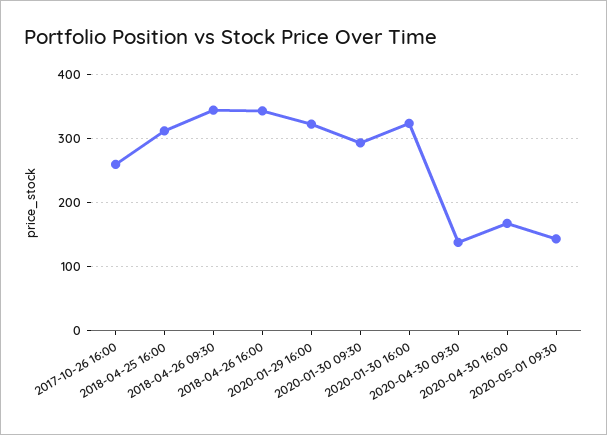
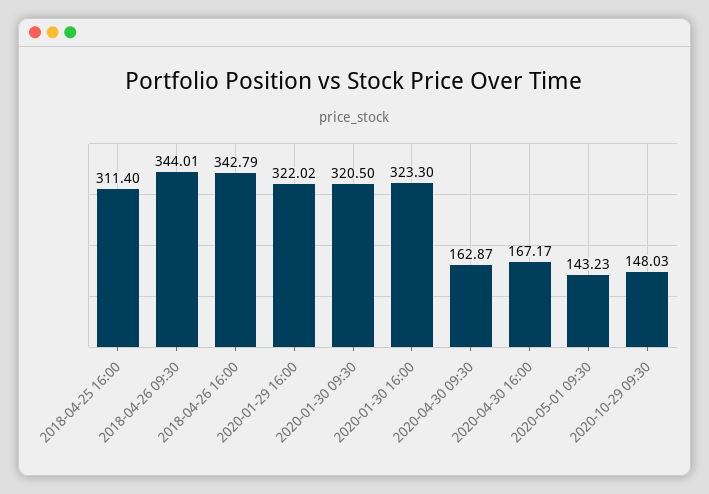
2017-10-26 16:00: 260 -> none
2020-01-30 09:30: 290 -> 320.5
2020-04-30 09:30: 140 -> 162.87
2020-10-29 09:30: none -> 148.03

